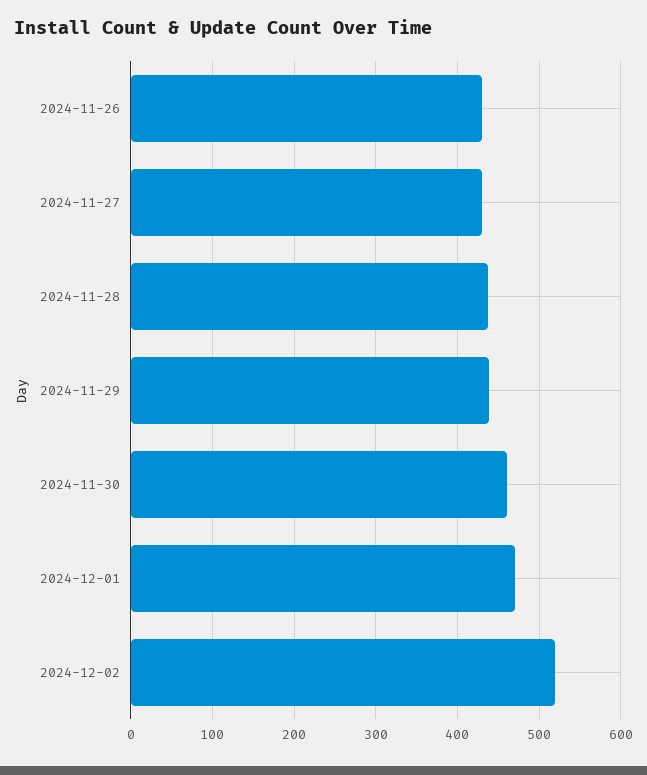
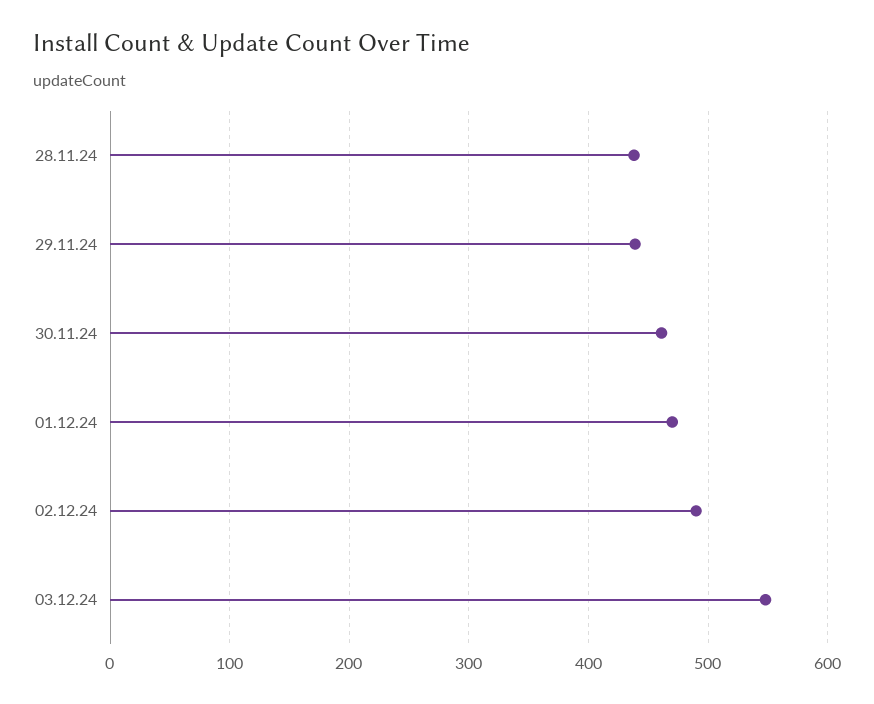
2024-11-26: 430 -> none
2024-11-27: 430 -> none
2024-12-02: 520 -> 490
03.12.24: none -> 550

